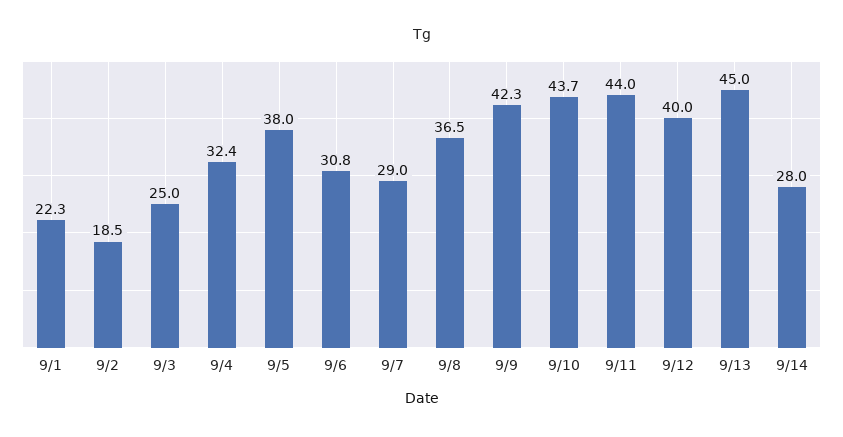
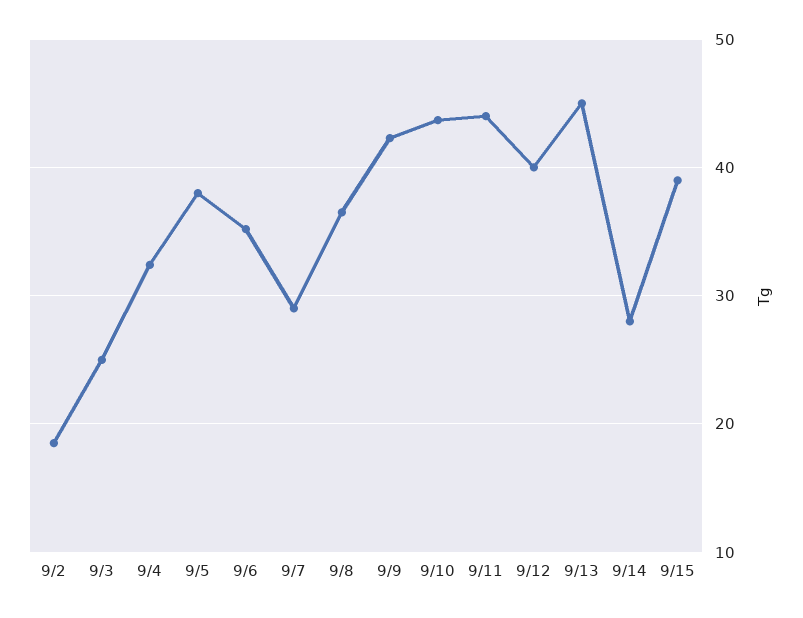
9/1: 22.3 -> none
9/6: 30.8 -> 35
9/15: none -> 39

